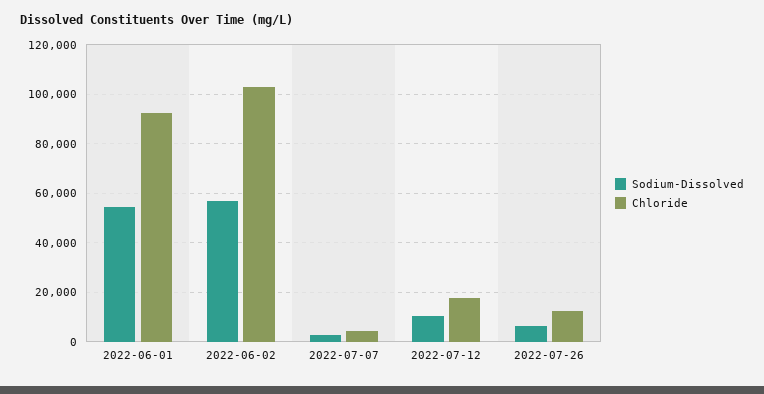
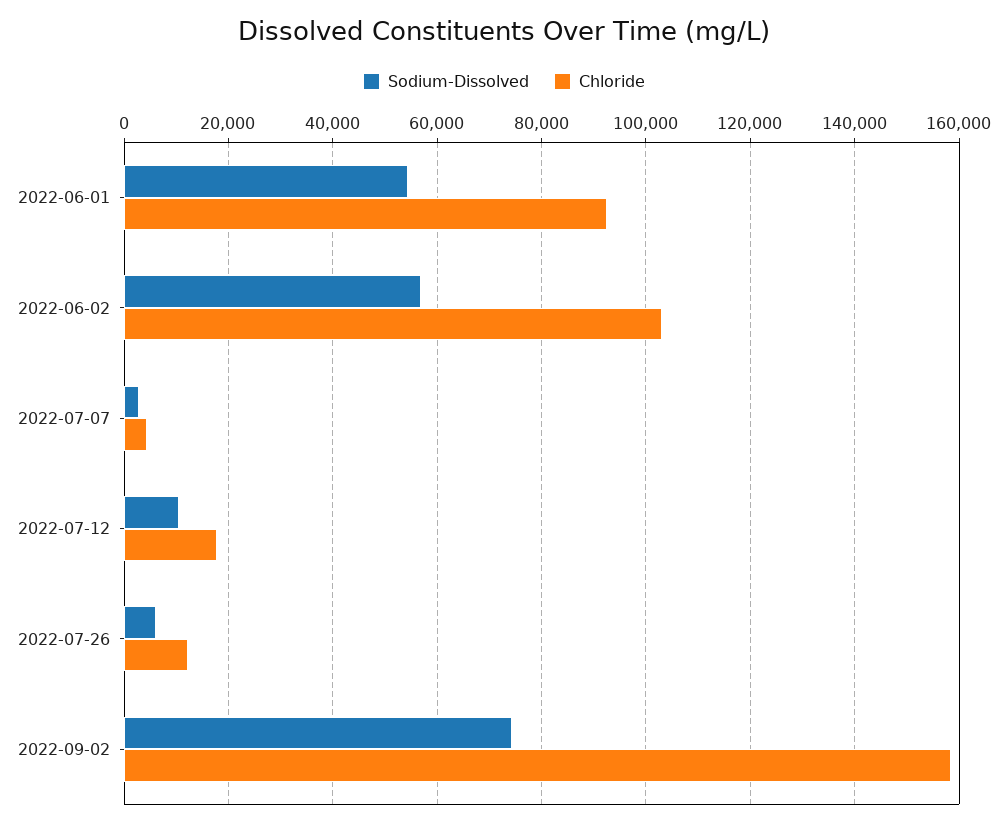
Sodium-Dissolved, 2022-09-02: none -> 74000
Chloride, 2022-09-02: none -> 158000

